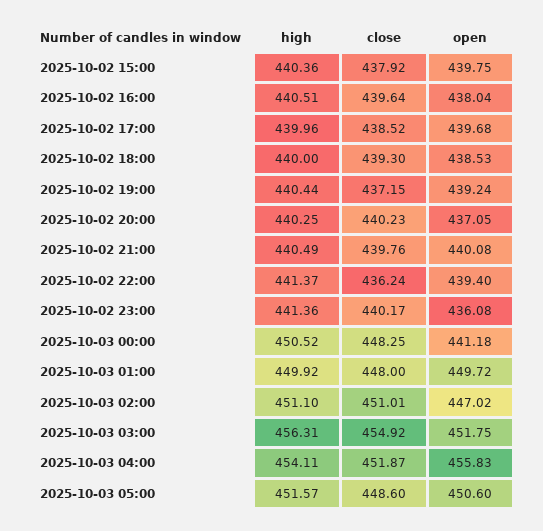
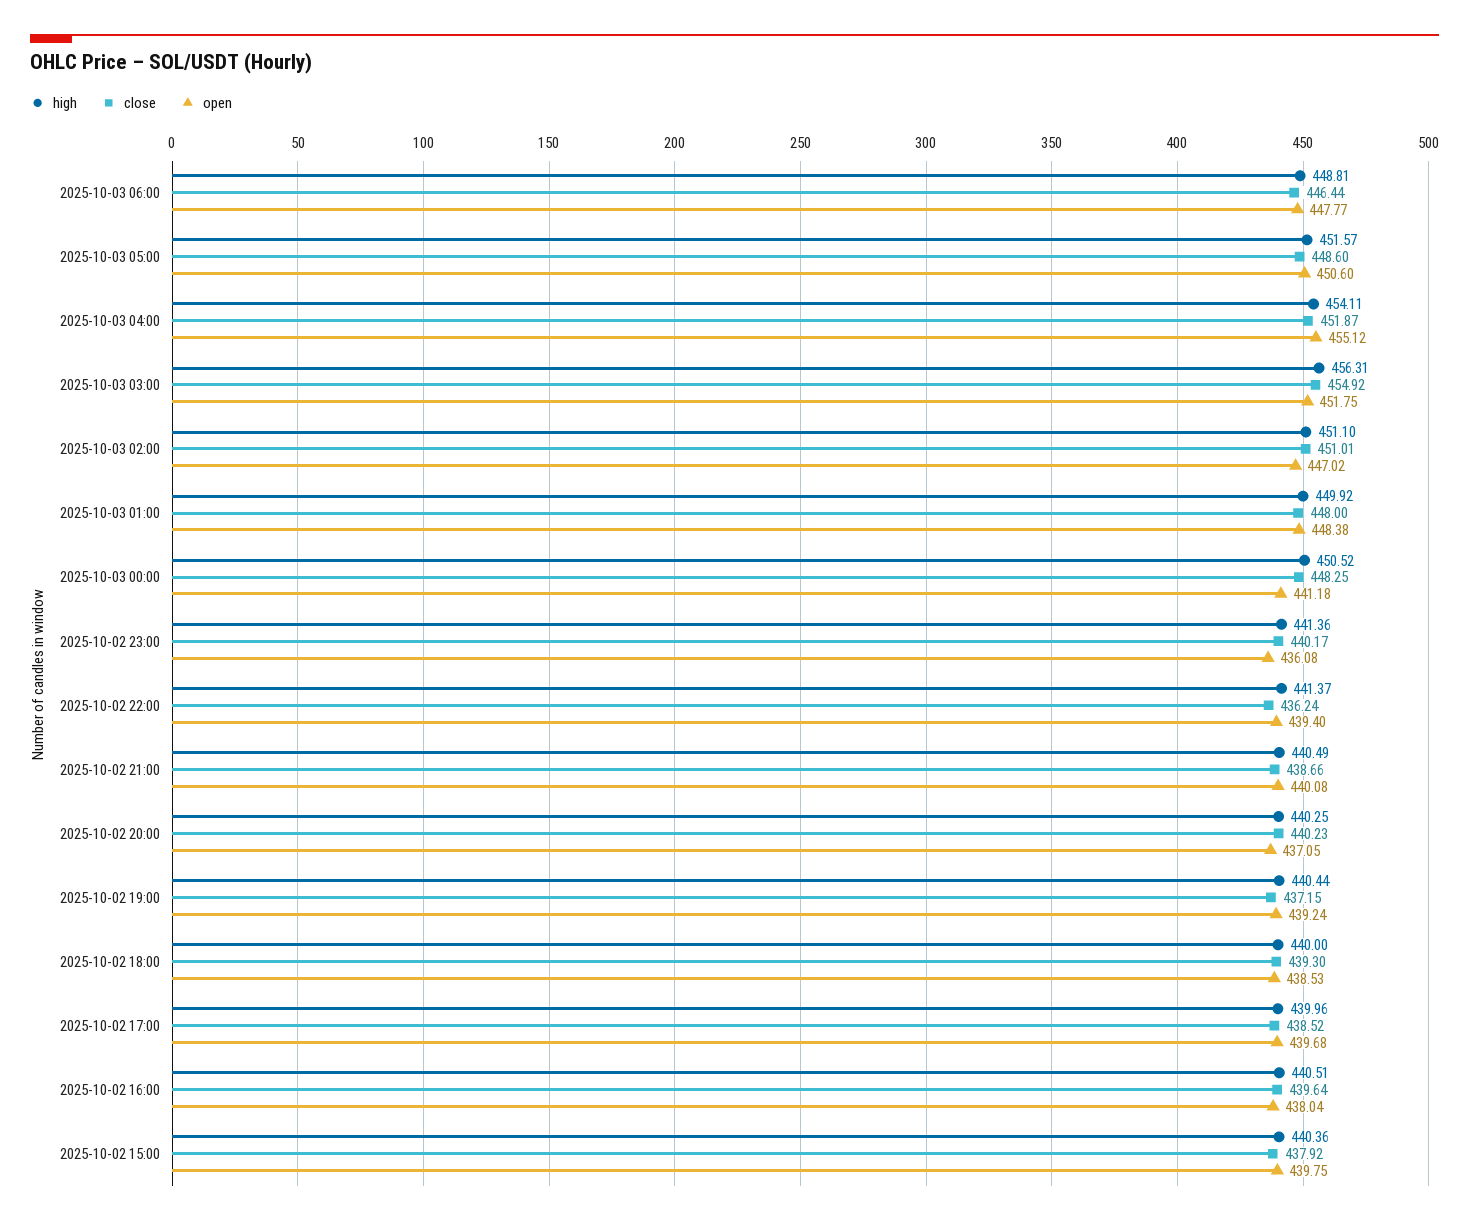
close, 2025-10-02 21:00: 439.76 -> 438.66
open, 2025-10-03 01:00: 449.72 -> 448.38
open, 2025-10-03 04:00: 455.83 -> 455.12
high, 2025-10-03 06:00: none -> 448.81
close, 2025-10-03 06:00: none -> 446.44
open, 2025-10-03 06:00: none -> 447.77

